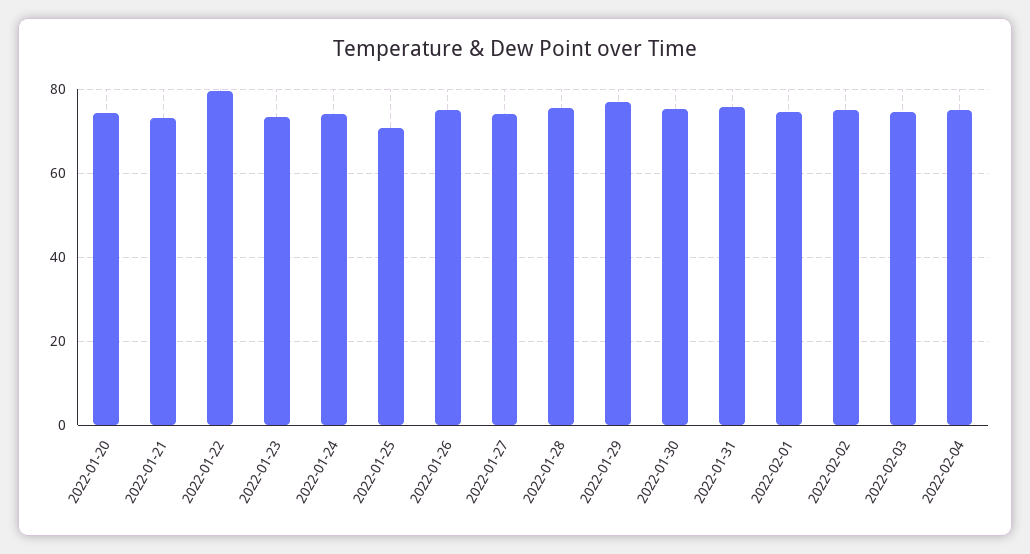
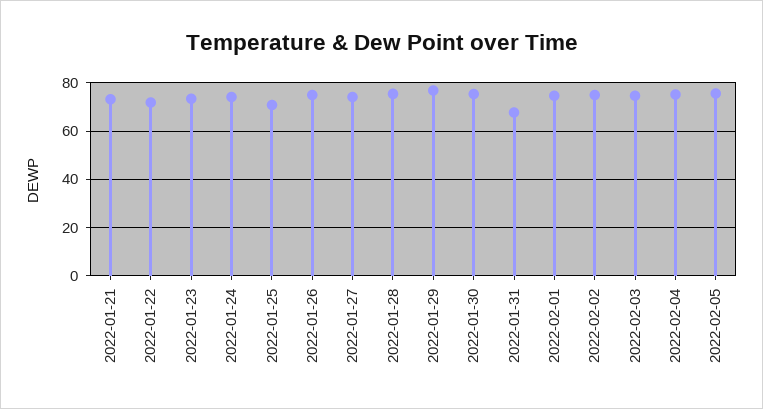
2022-01-20: 74 -> none
2022-01-22: 80 -> 72.5
2022-01-31: 76 -> 67.5
2022-02-05: none -> 75

